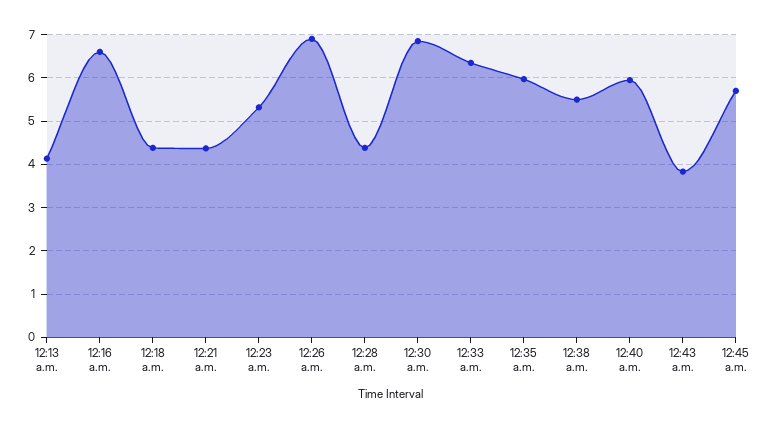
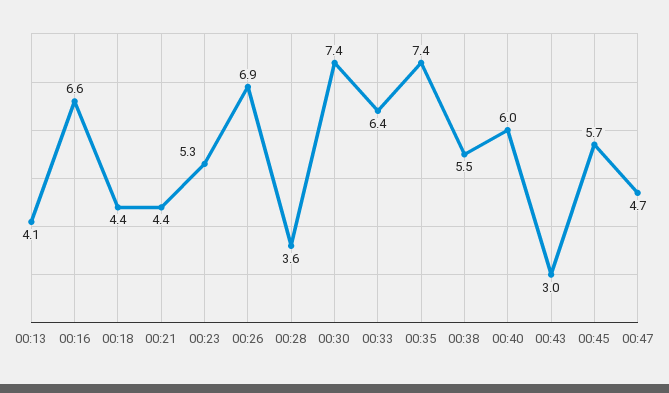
12:28 a.m.: 4.4 -> 3.6
12:30 a.m.: 6.8 -> 7.4
12:35 a.m.: 6 -> 7.4
12:43 a.m.: 3.8 -> 3
00:47: none -> 4.7

